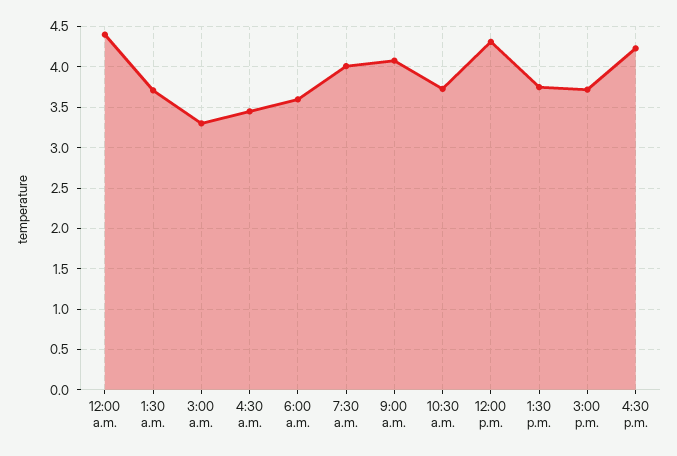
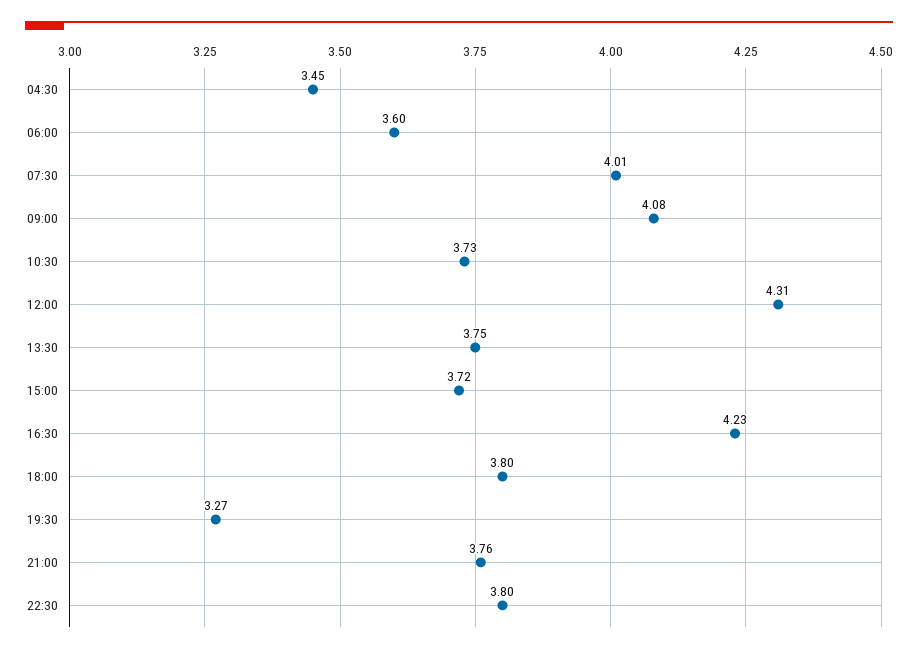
12:00 a.m.: 4.4 -> none
1:30 a.m.: 3.7 -> none
3:00 a.m.: 3.3 -> none
18:00: none -> 3.8
19:30: none -> 3.27
21:00: none -> 3.76
22:30: none -> 3.8

